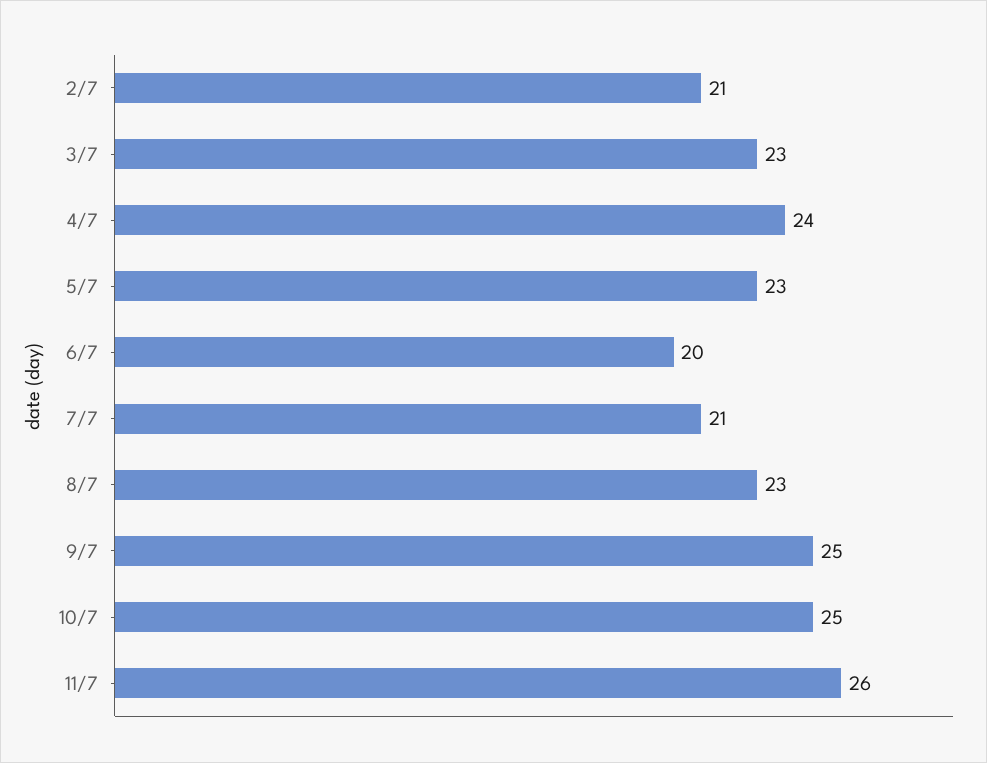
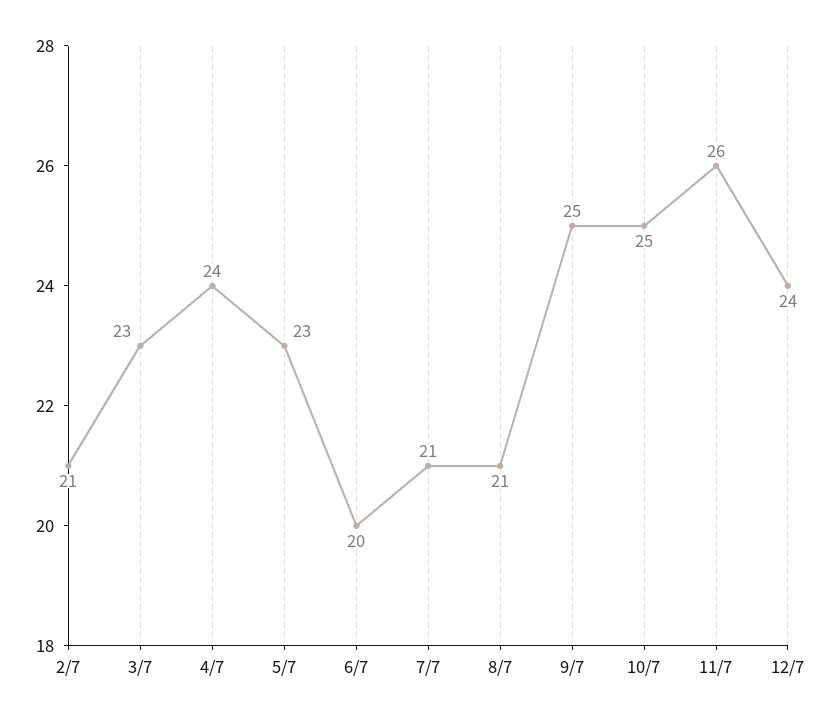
8/7: 23 -> 21
12/7: none -> 24

